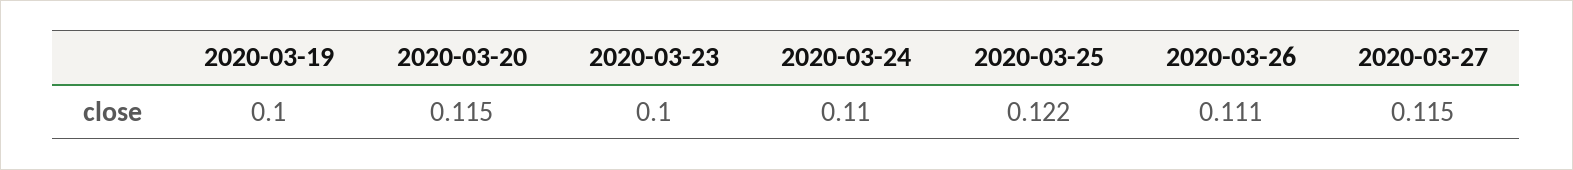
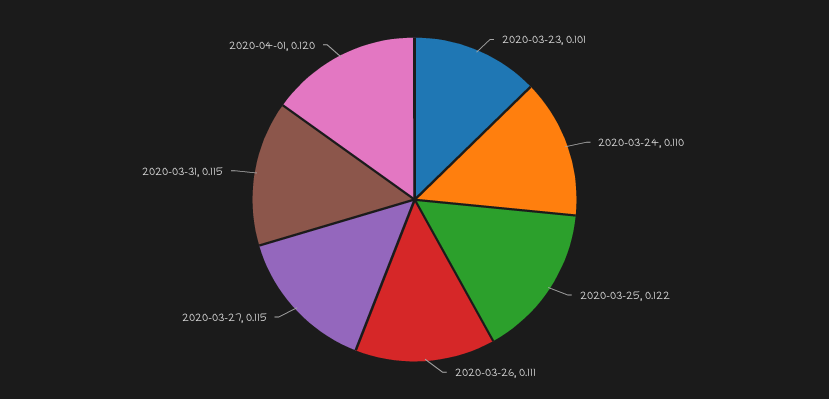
2020-03-19: 0.1 -> none
2020-03-20: 0.115 -> none
2020-03-23: 0.1 -> 0.101
2020-03-31: none -> 0.115
2020-04-01: none -> 0.12

